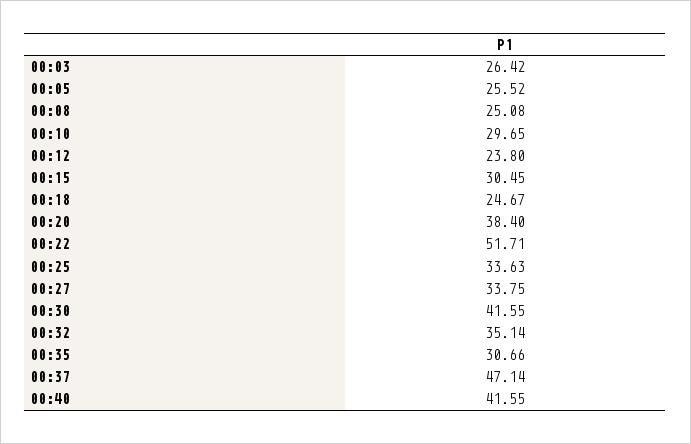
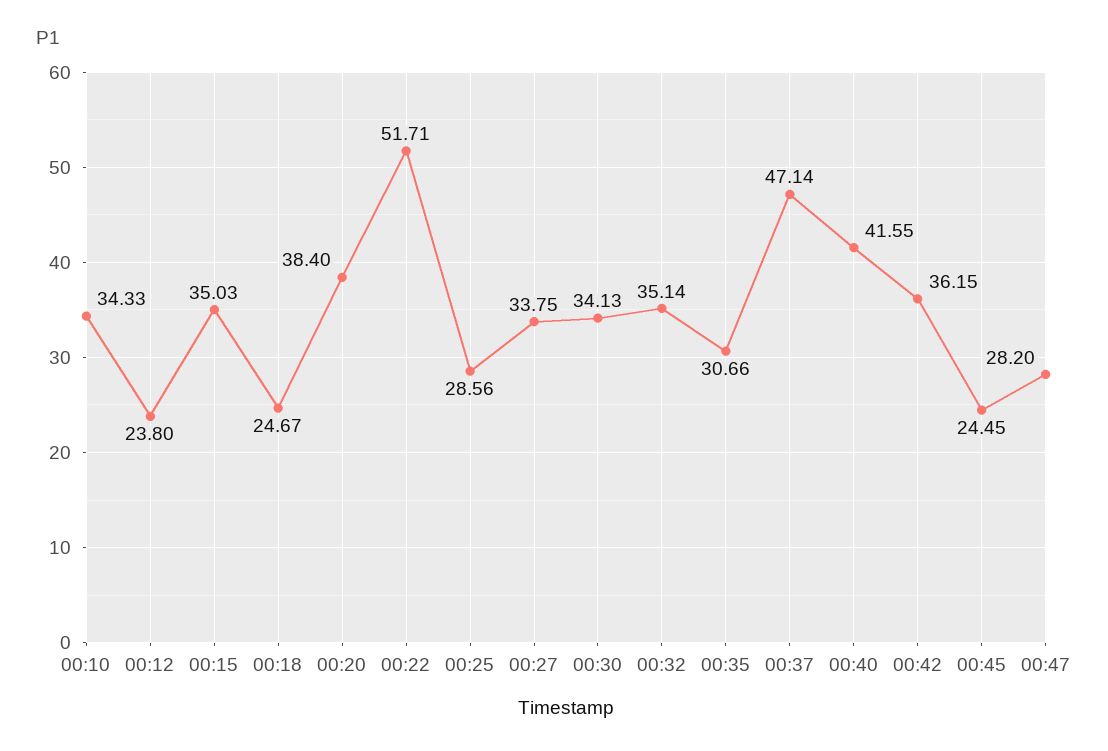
00:03: 26.42 -> none
00:05: 25.52 -> none
00:08: 25.08 -> none
00:10: 29.65 -> 34.33
00:15: 30.45 -> 35.03
00:25: 33.63 -> 28.56
00:30: 41.55 -> 34.13
00:42: none -> 36.15
00:45: none -> 24.45
00:47: none -> 28.2

